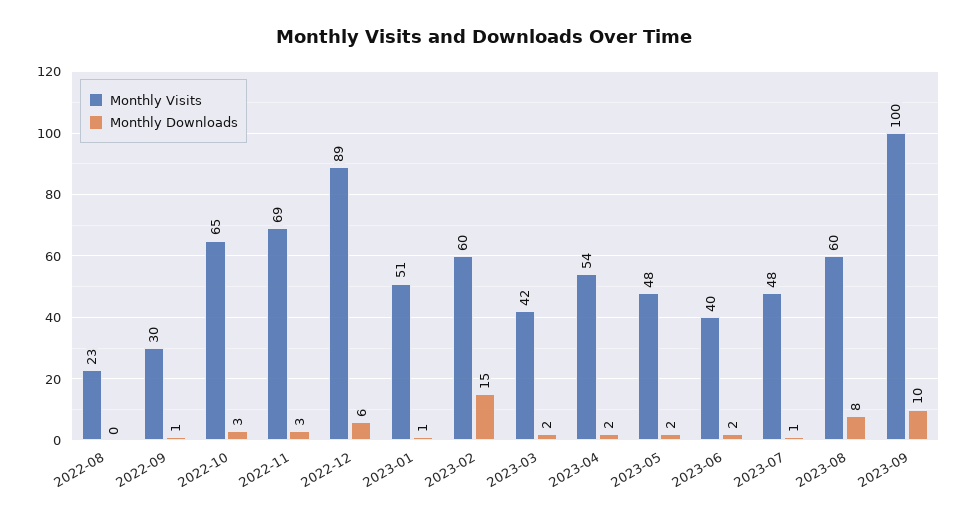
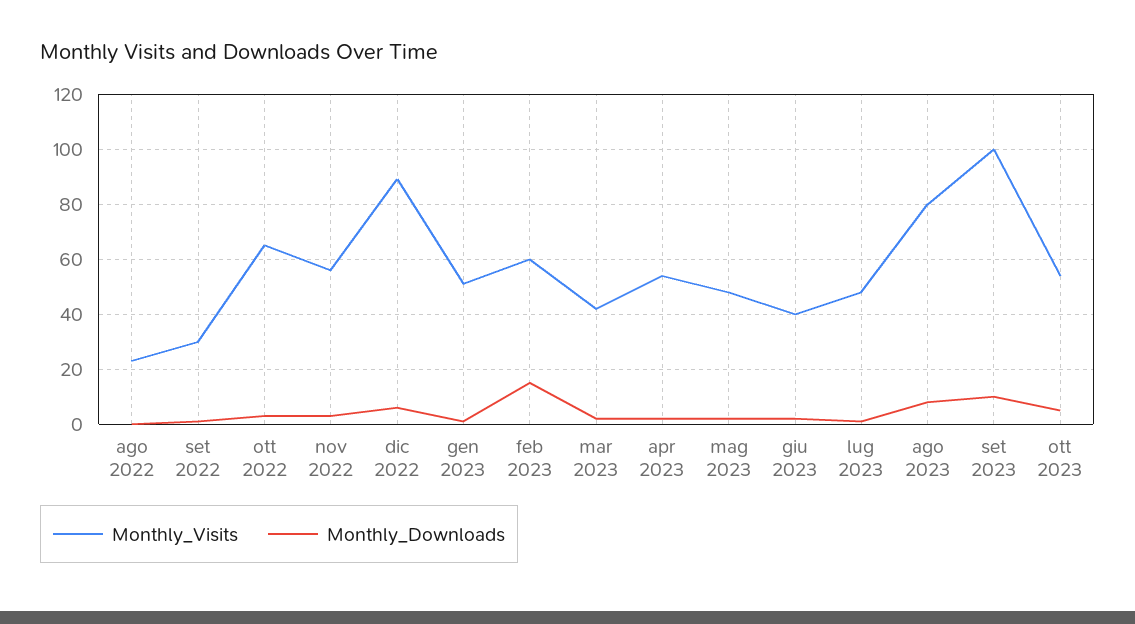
Monthly Visits, 2022-11: 69 -> 55
Monthly Visits, 2023-08: 60 -> 80
Monthly Visits, ott 2023: none -> 55
Monthly Downloads, ott 2023: none -> 5

